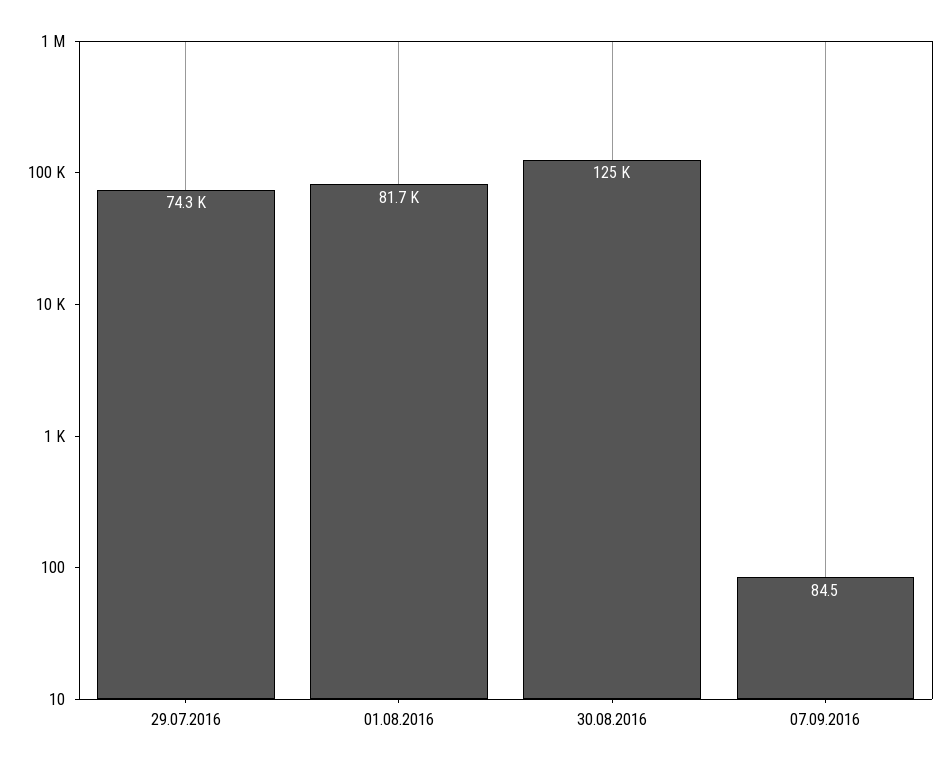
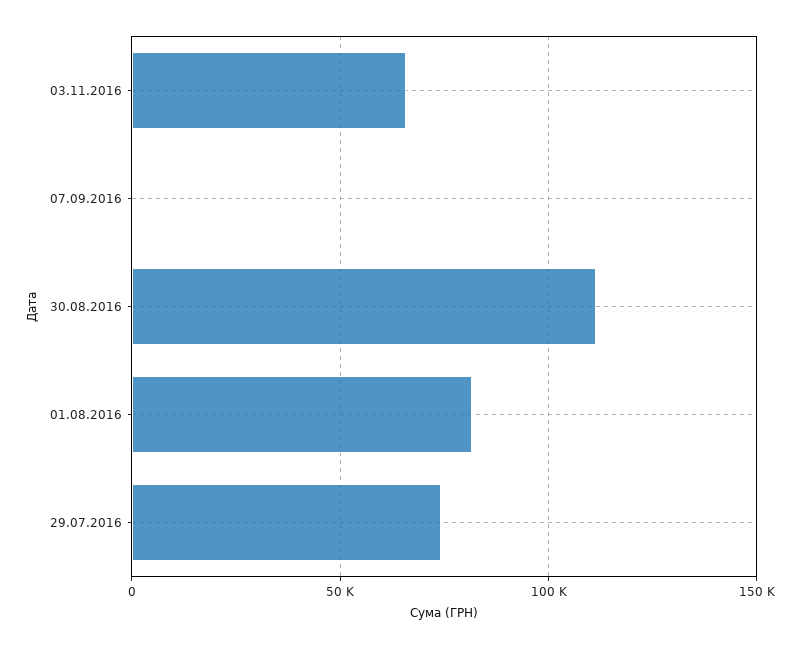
30.08.2016: 125000 -> 110000
03.11.2016: none -> 65000

